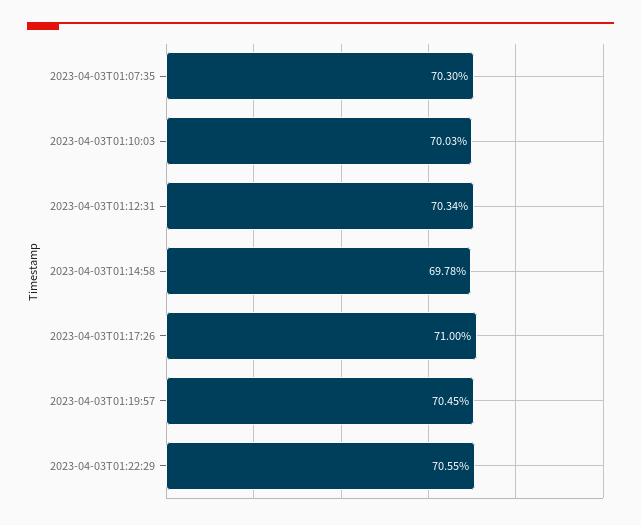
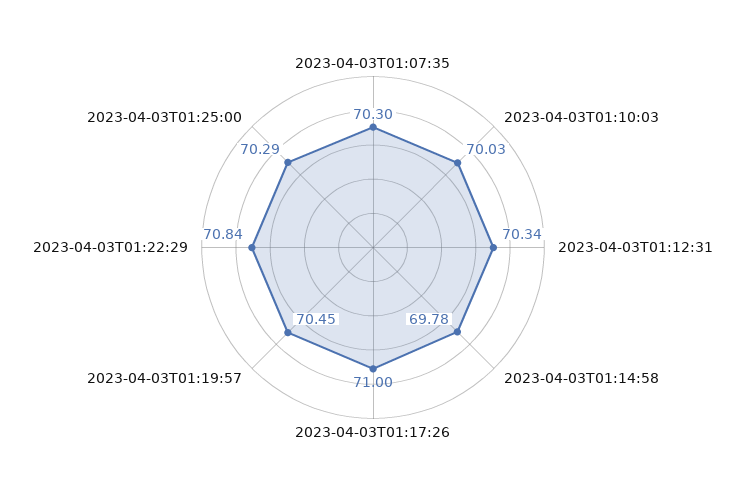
2023-04-03T01:22:29: 70.55 -> 70.84
2023-04-03T01:25:00: none -> 70.29

